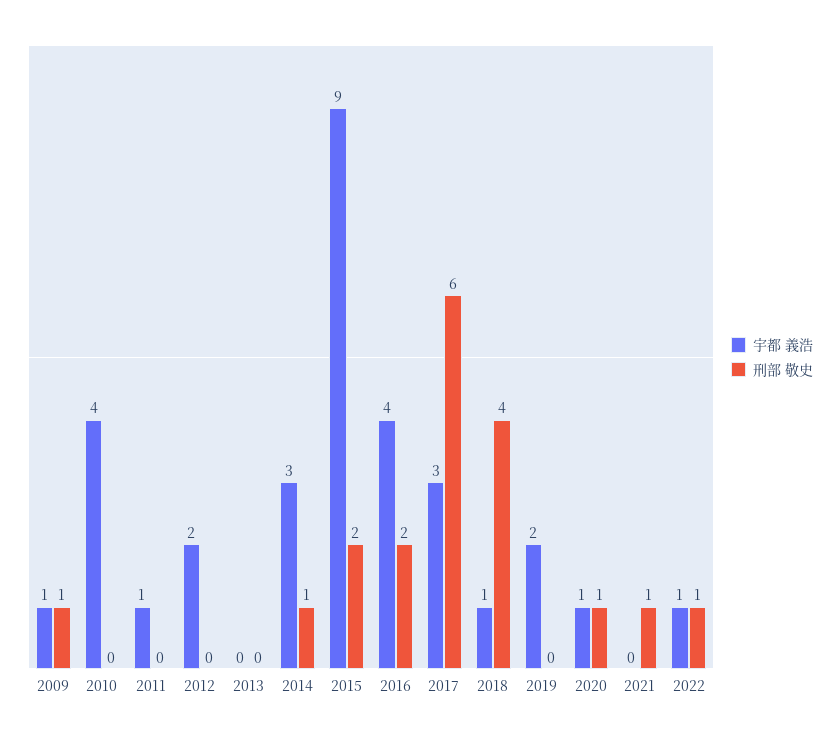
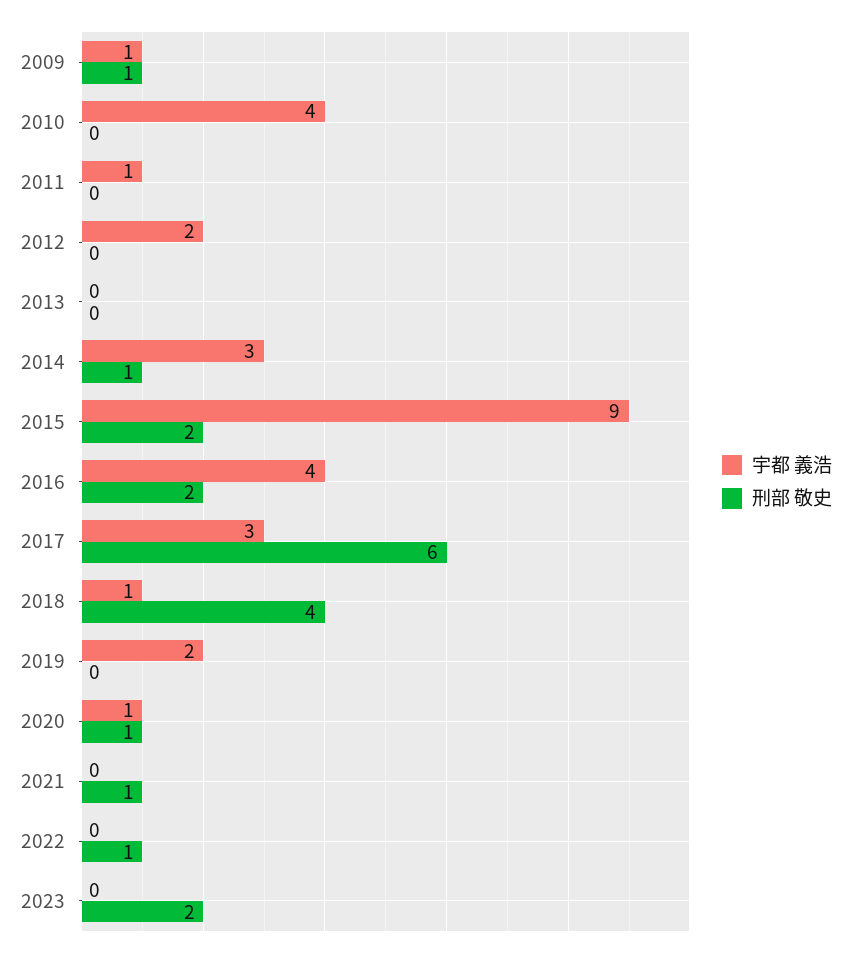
宇都 義浩, 2022: 1 -> 0
宇都 義浩, 2023: none -> 0
刑部 敬史, 2023: none -> 2

